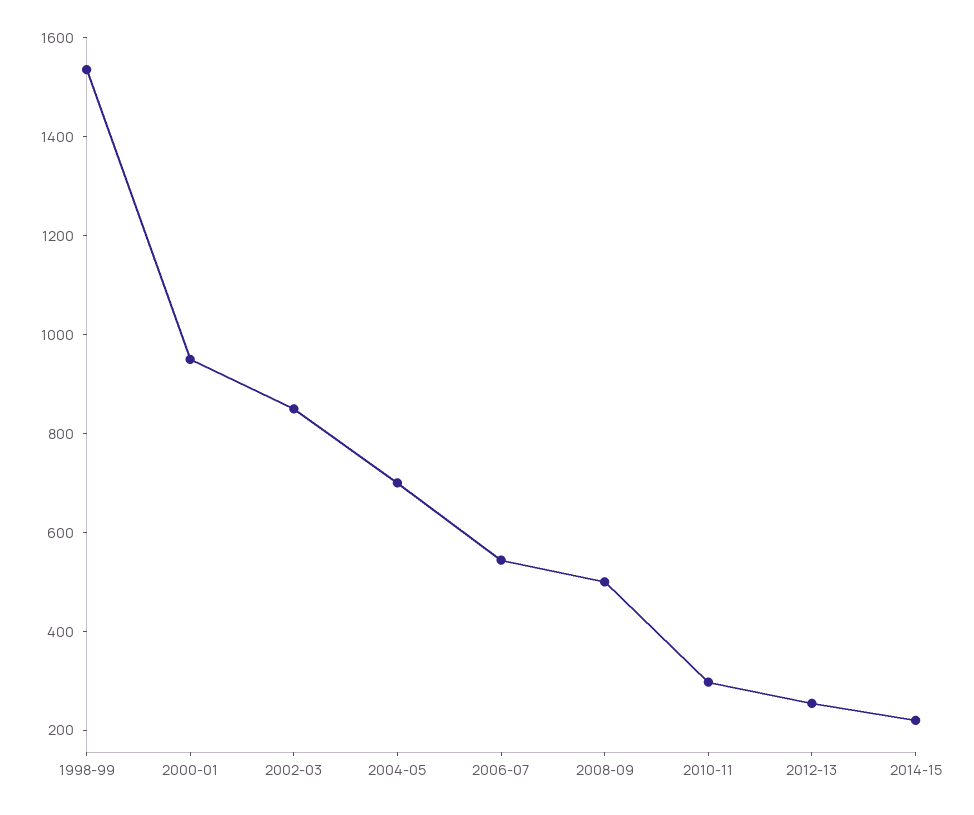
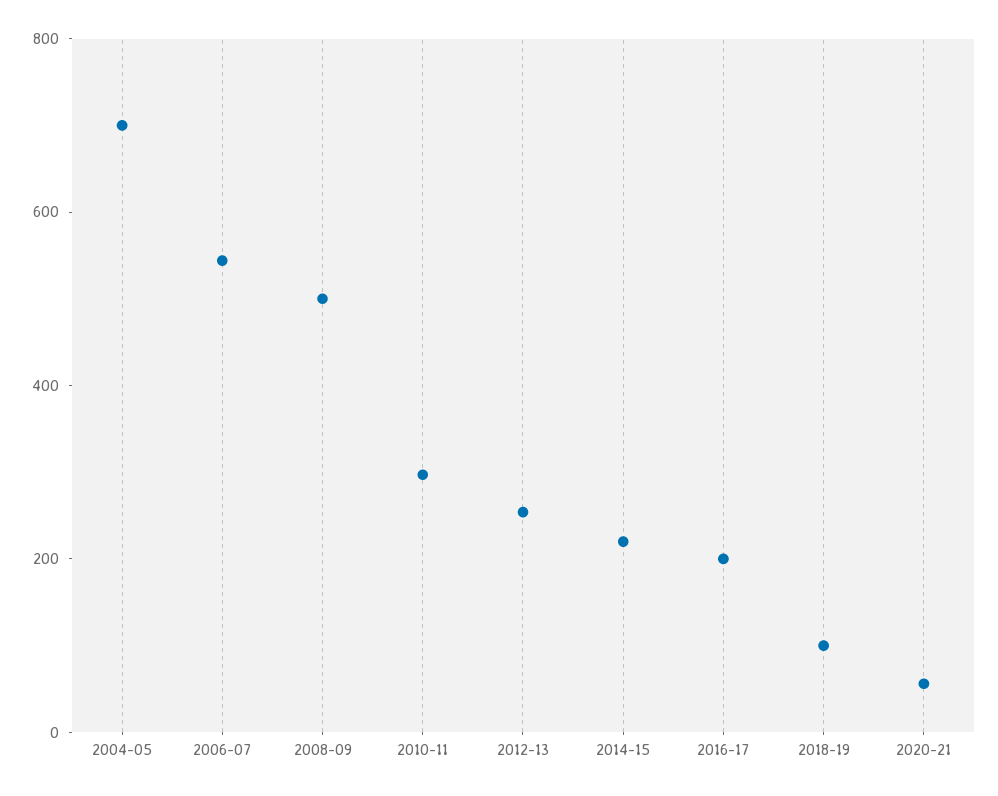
1998-99: 1550 -> none
2000-01: 950 -> none
2002-03: 850 -> none
2016-17: none -> 200
2018-19: none -> 100
2020-21: none -> 50

